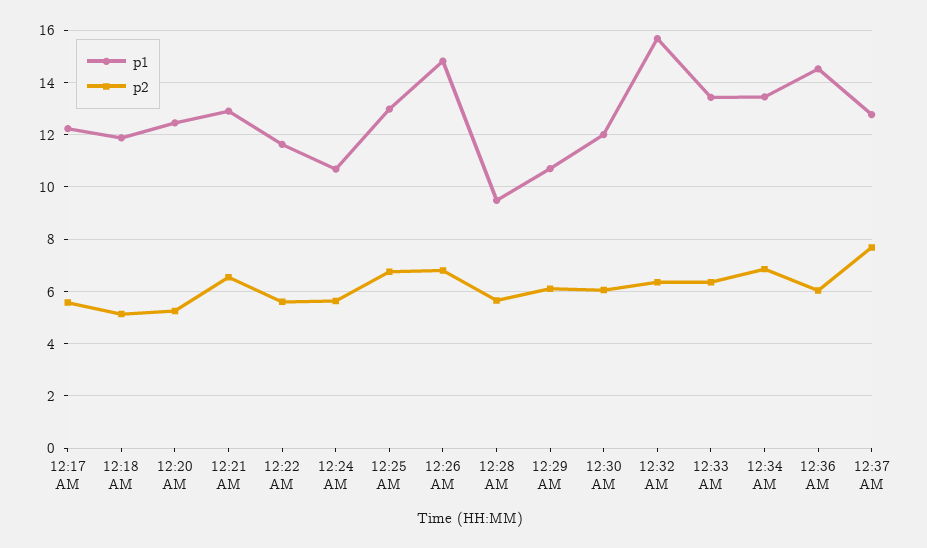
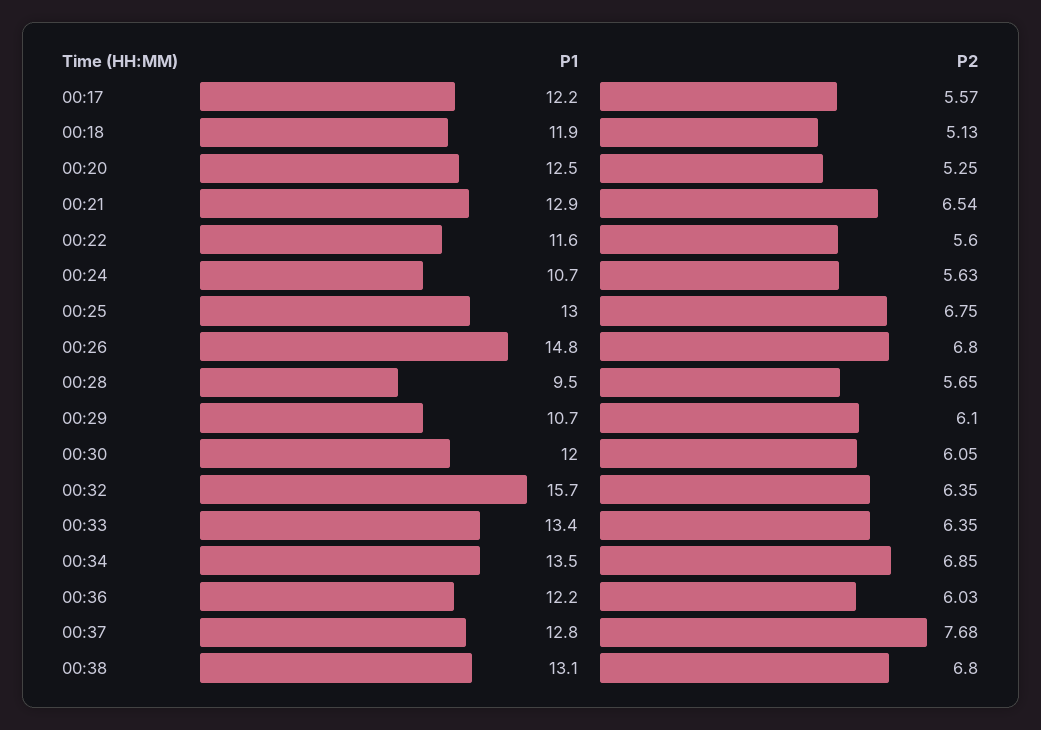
p1, 12:36 AM: 14.5 -> 12.2
p1, 00:38: none -> 13.1
p2, 00:38: none -> 6.8

